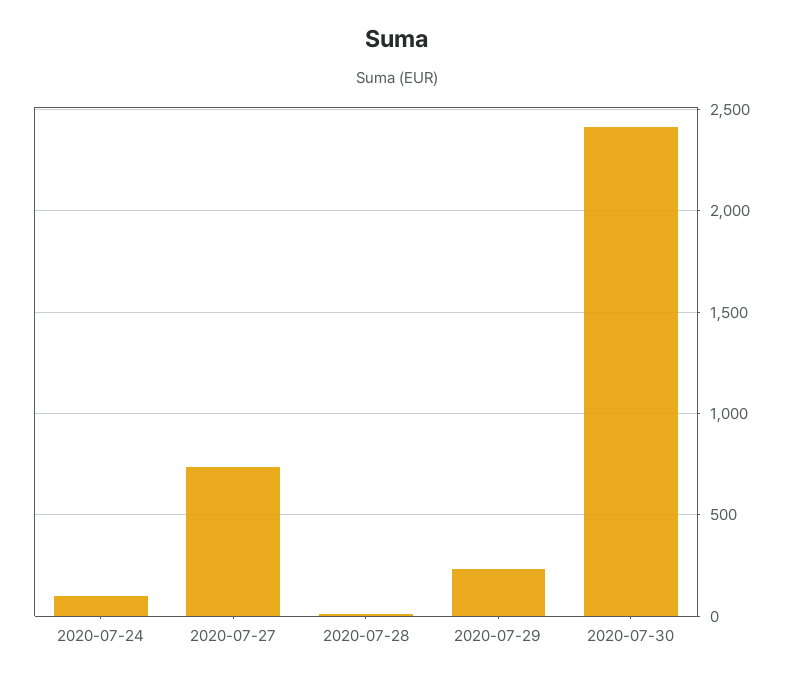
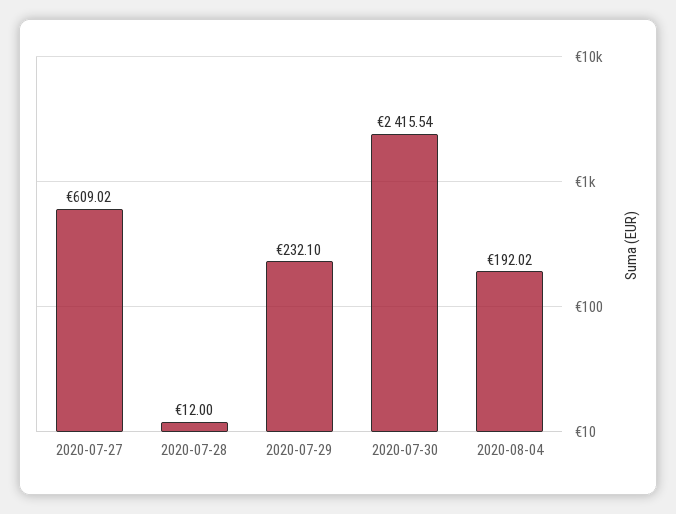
2020-07-24: 100 -> none
2020-07-27: 750 -> 609.02
2020-08-04: none -> 192.02

